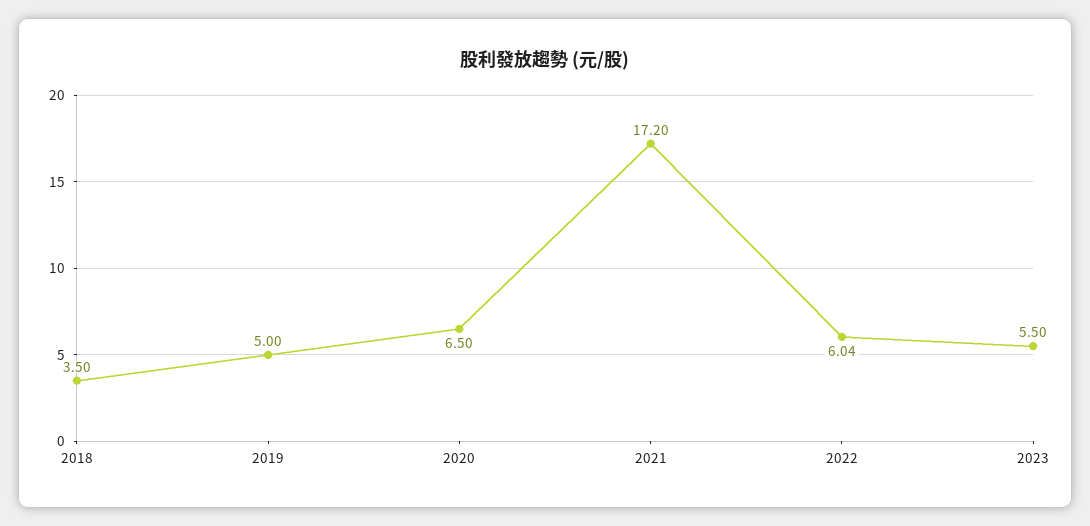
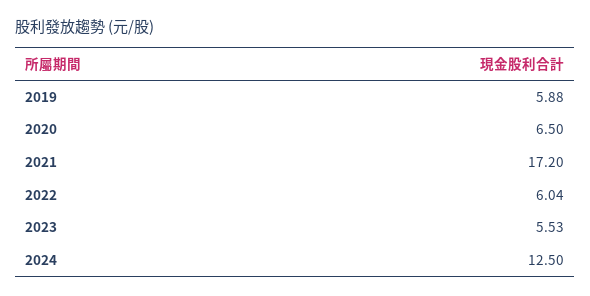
2018: 3.5 -> none
2019: 5 -> 5.88
2023: 5.5 -> 5.53
2024: none -> 12.5

